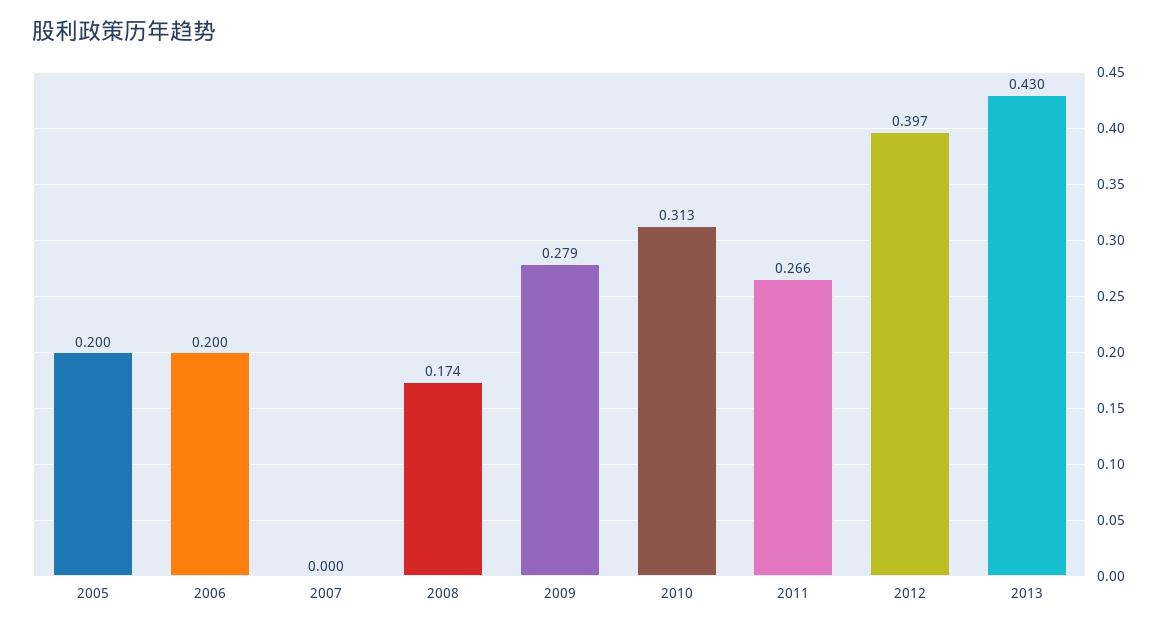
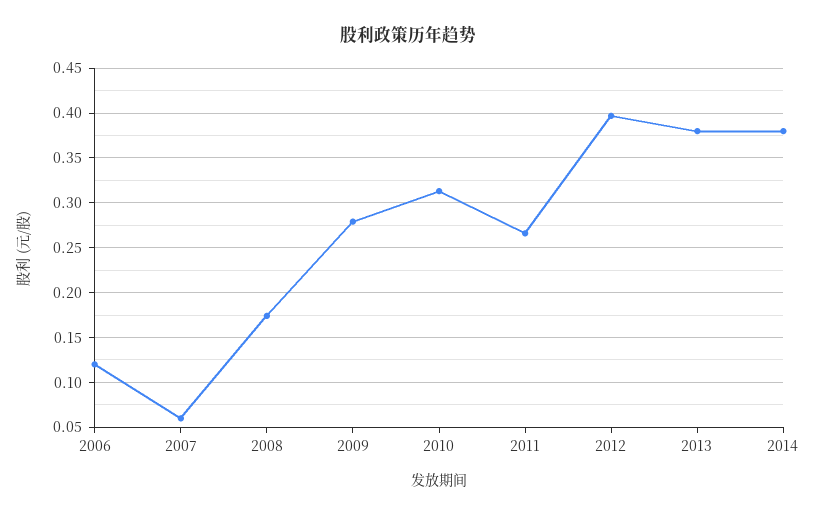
2005: 0.2 -> none
2006: 0.2 -> 0.12
2007: 0 -> 0.06
2013: 0.43 -> 0.38
2014: none -> 0.38

